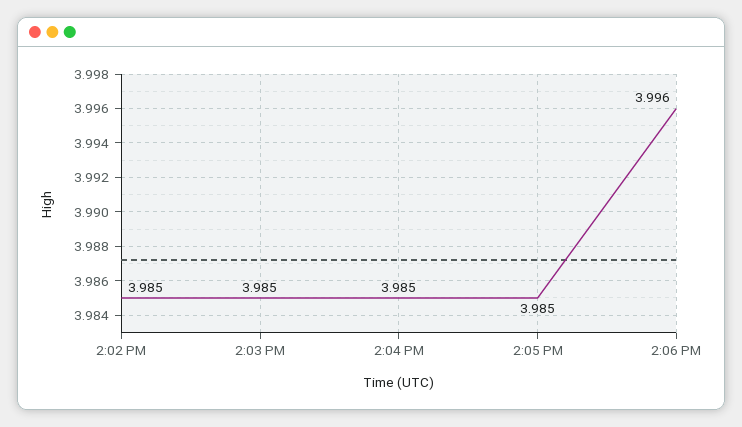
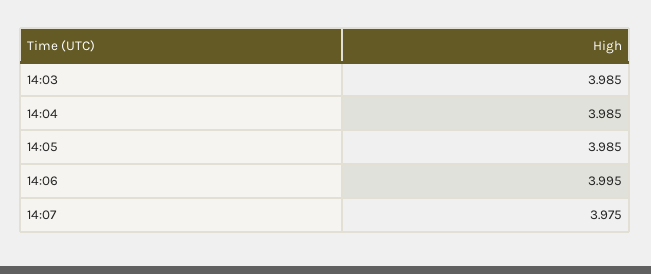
2:02 PM: 3.985 -> none
2:06 PM: 3.996 -> 3.995
14:07: none -> 3.975

